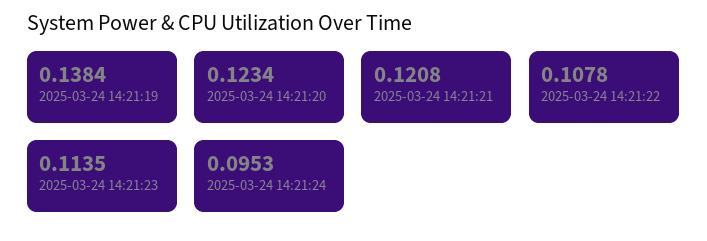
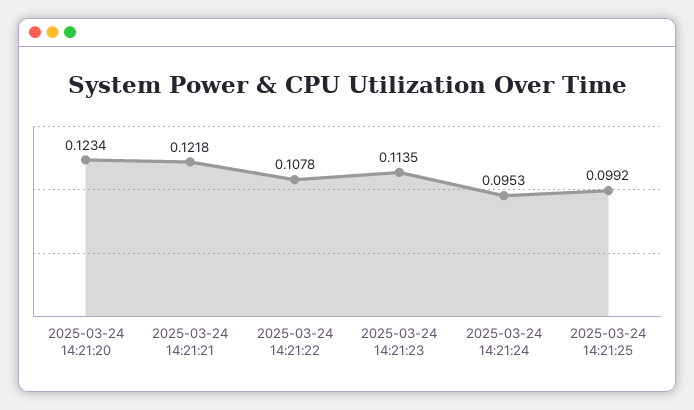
2025-03-24 14:21:19: 0.1384 -> none
2025-03-24 14:21:21: 0.1208 -> 0.1218
2025-03-24 14:21:25: none -> 0.0992

